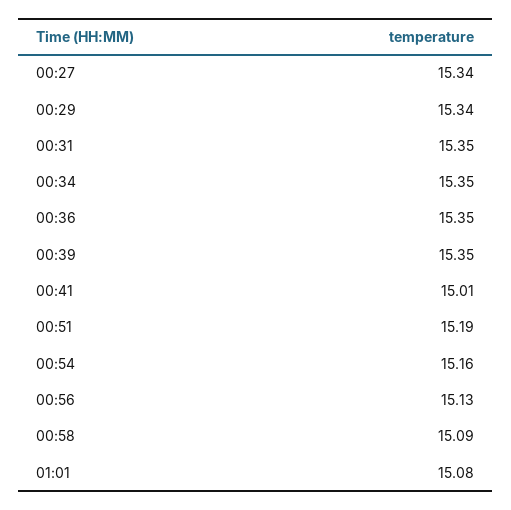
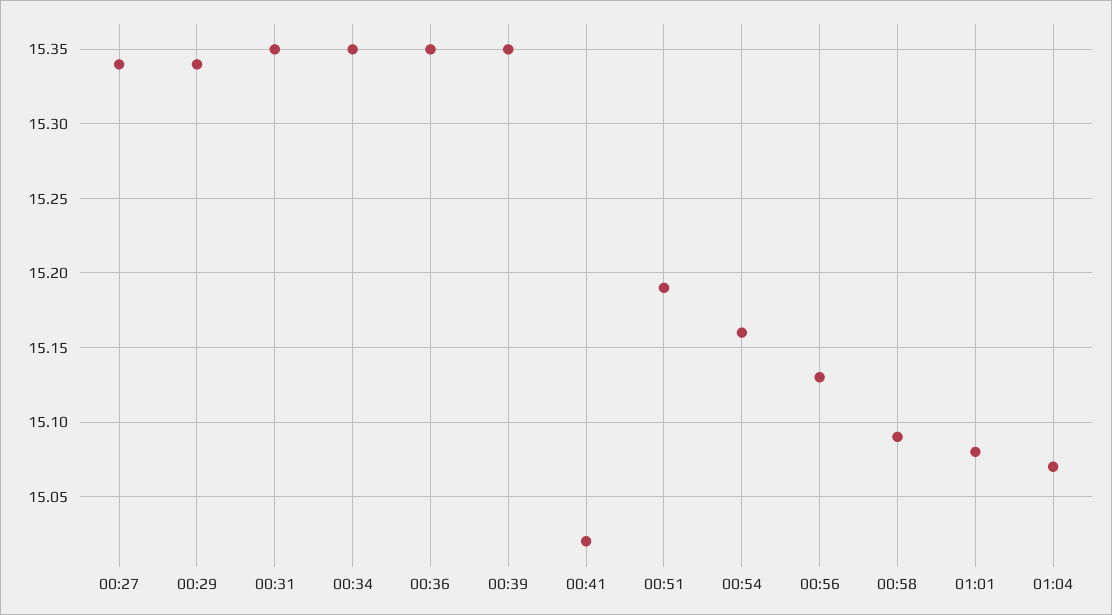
00:41: 15.01 -> 15.02
01:04: none -> 15.07

